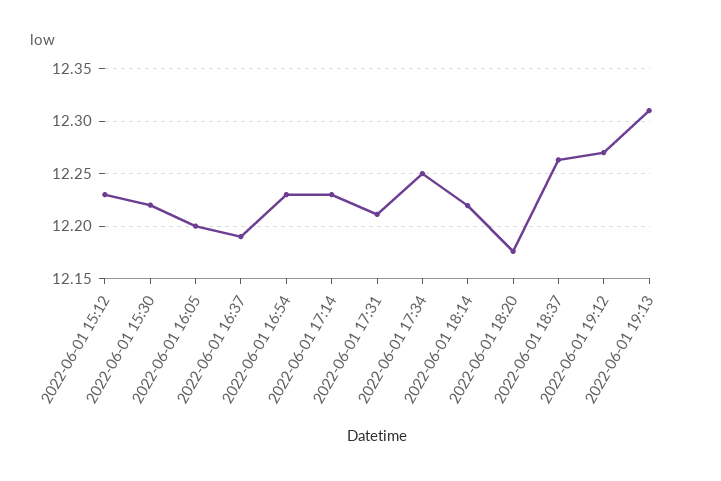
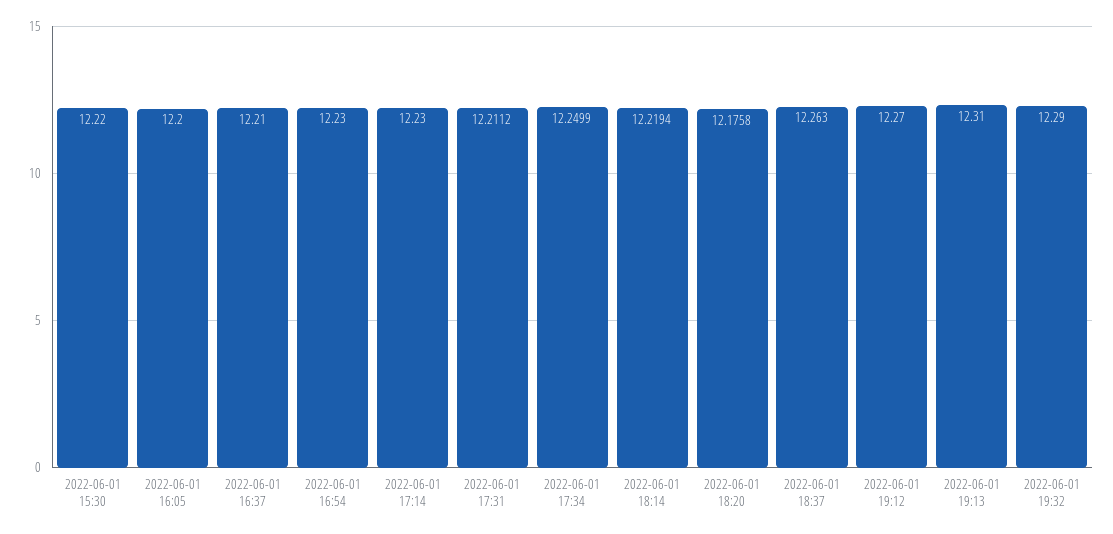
2022-06-01 15:12: 12.23 -> none
2022-06-01 16:37: 12.19 -> 12.21
2022-06-01 19:32: none -> 12.29

